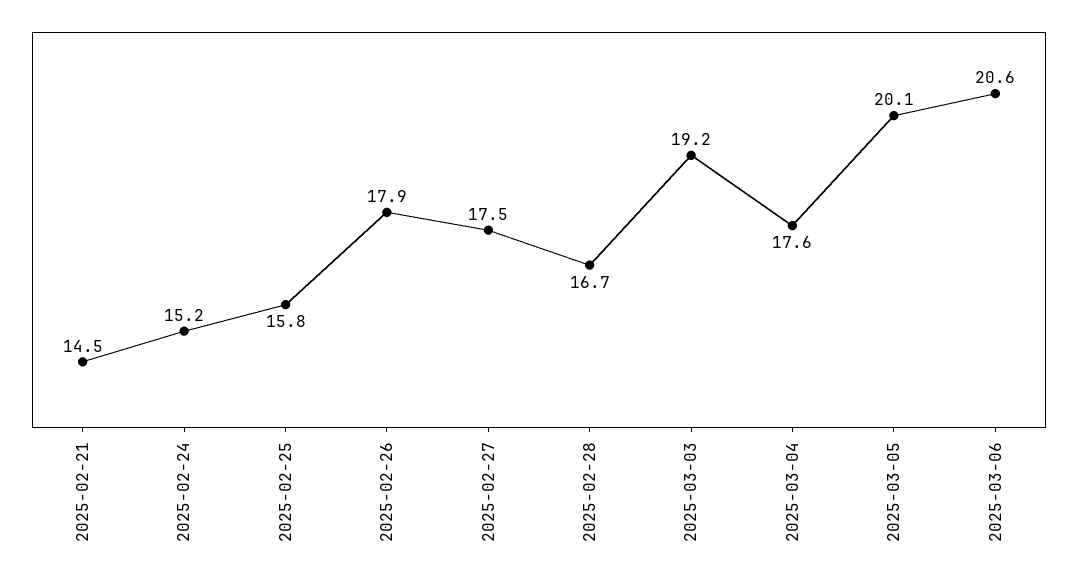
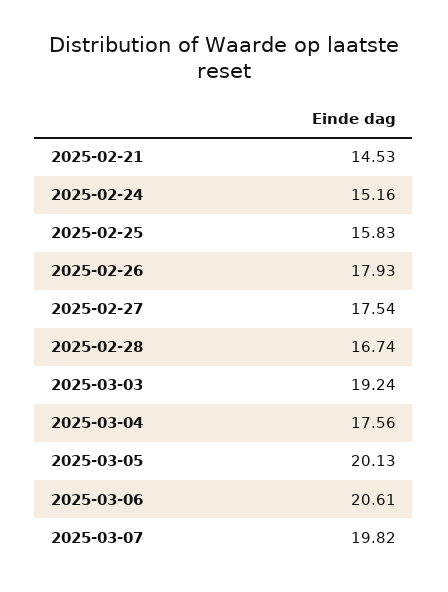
2025-03-07: none -> 19.82

